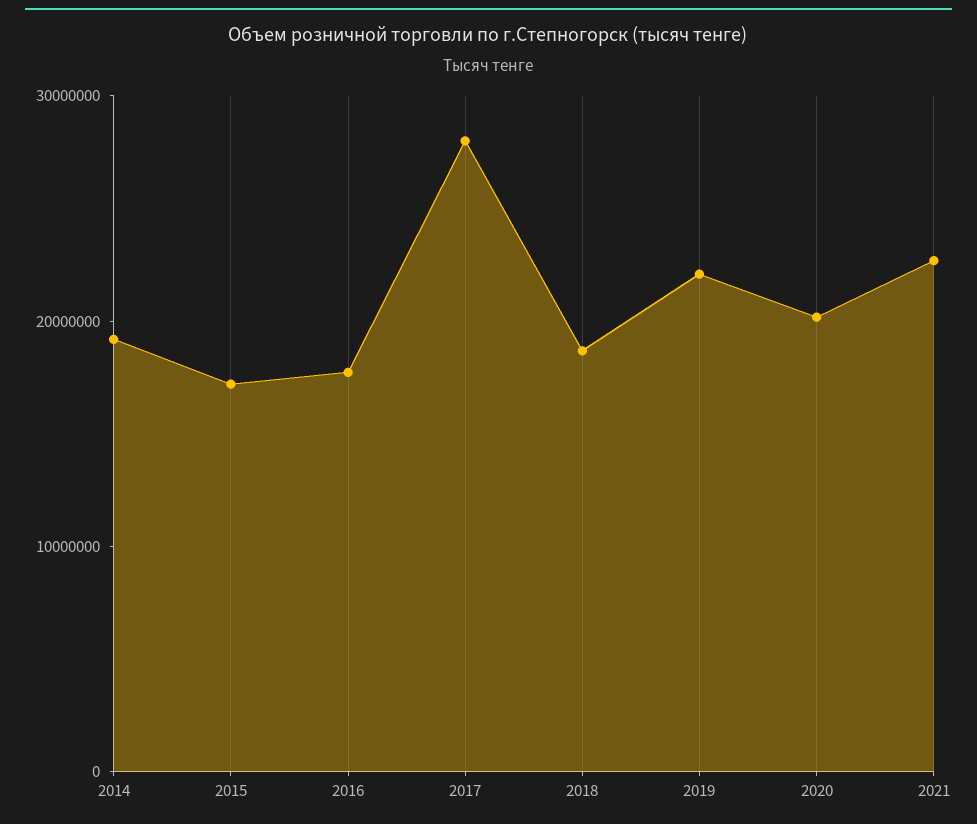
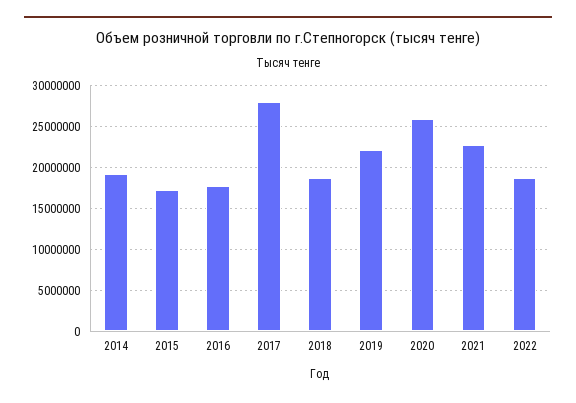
2020: 20000000 -> 26000000
2022: none -> 19000000

